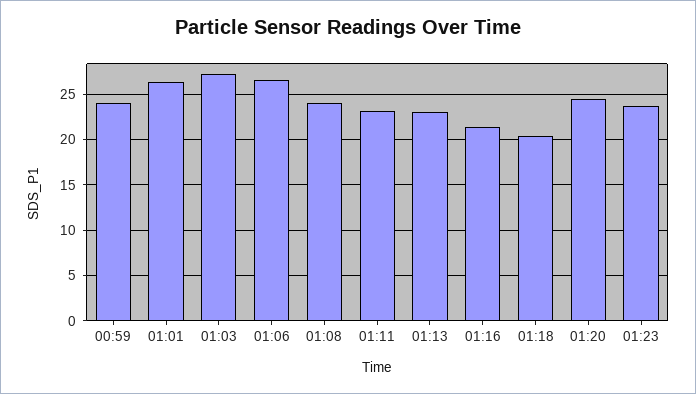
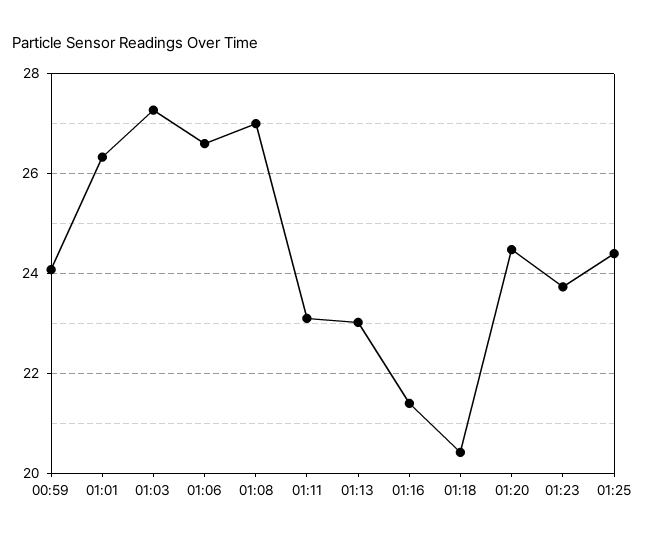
01:08: 24 -> 27
01:25: none -> 24.4

